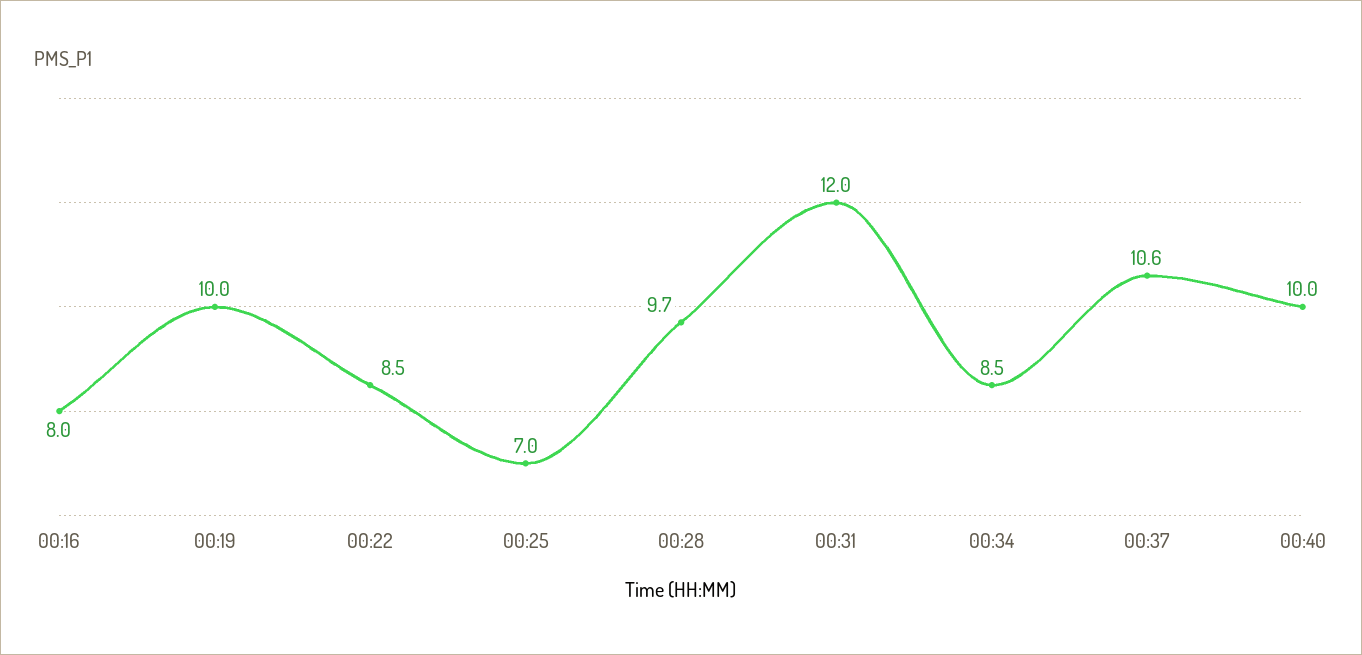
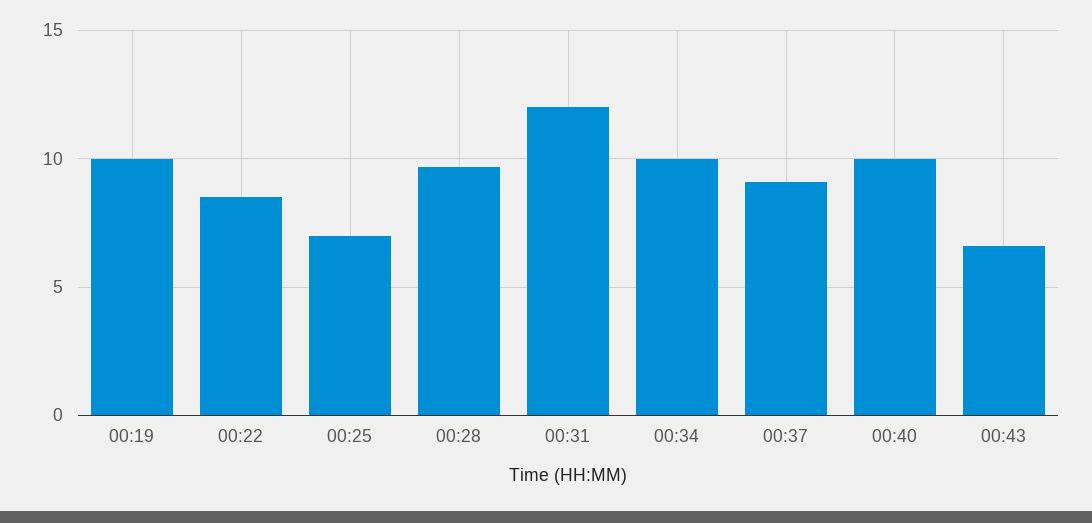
00:16: 8 -> none
00:34: 8.5 -> 10
00:37: 10.6 -> 9
00:43: none -> 6.5

